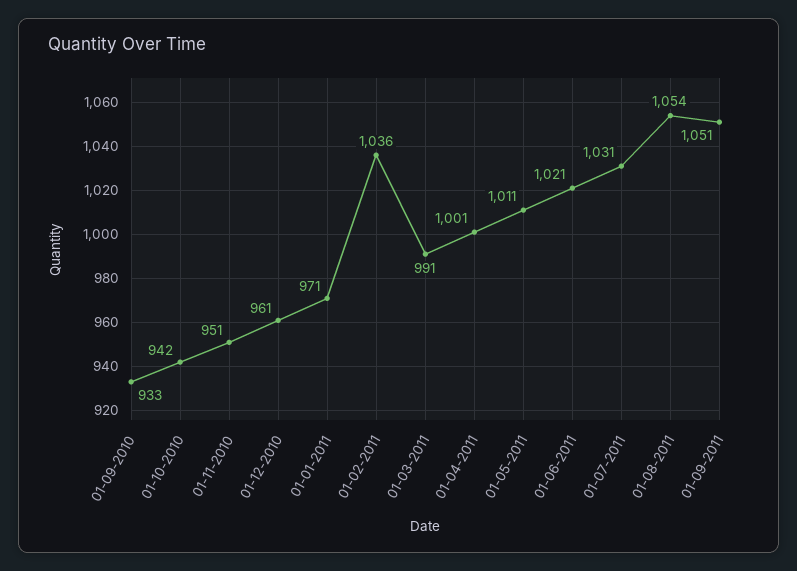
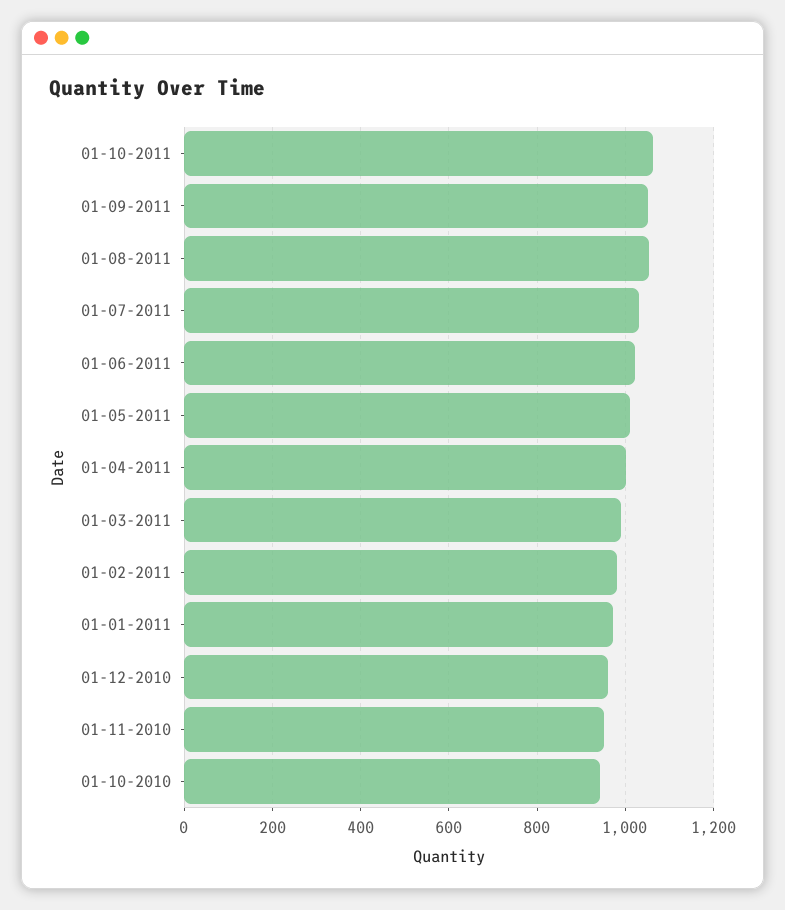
01-09-2010: 933 -> none
01-02-2011: 1036 -> 980
01-10-2011: none -> 1060

